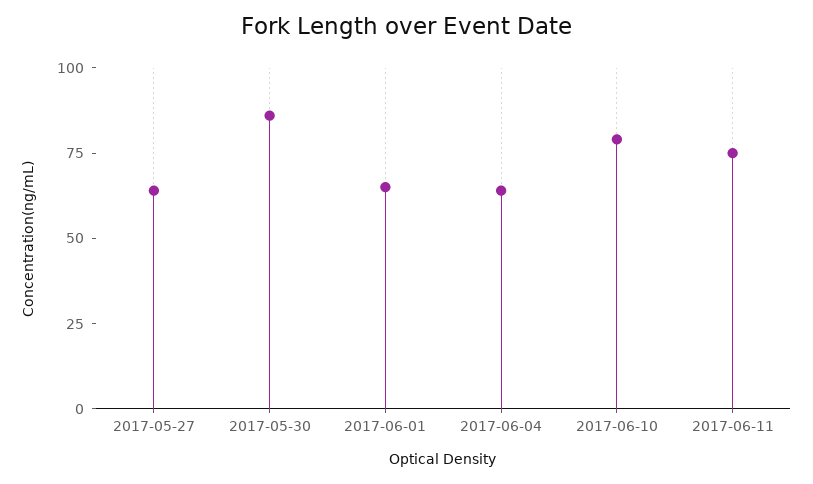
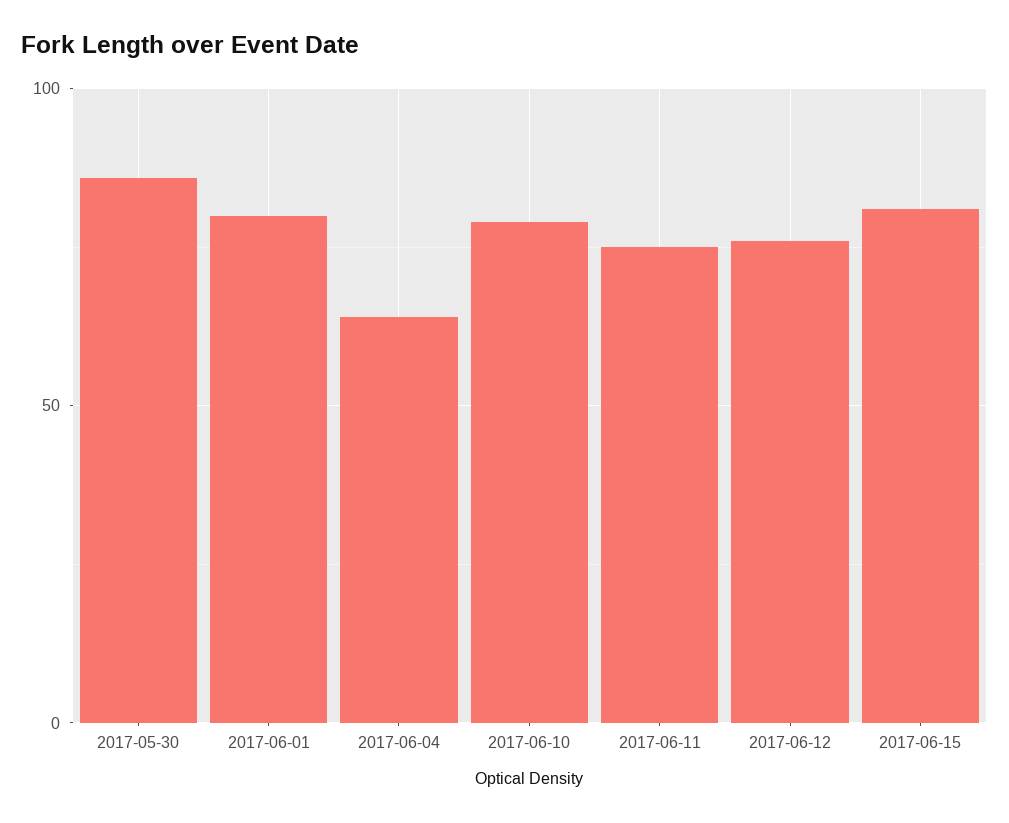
2017-05-27: 65 -> none
2017-06-01: 65 -> 80
2017-06-12: none -> 75
2017-06-15: none -> 80

